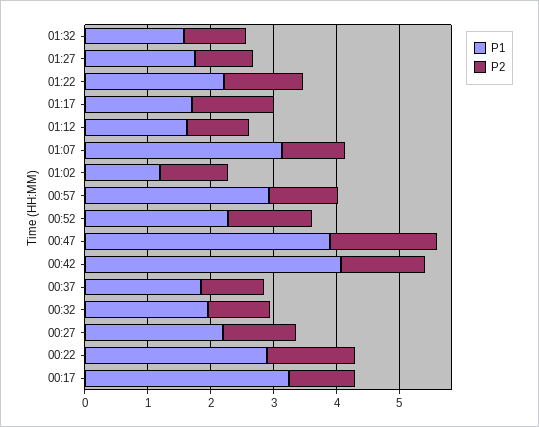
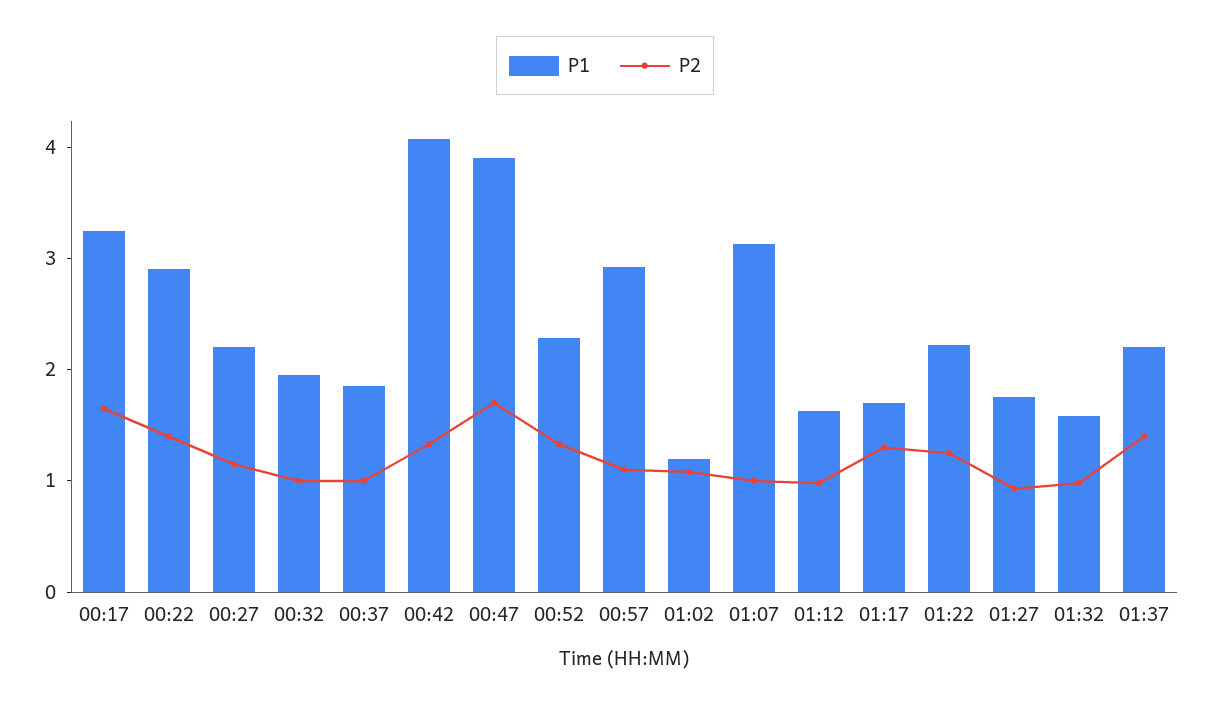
P2, 00:17: 1 -> 1.6
P1, 01:37: none -> 2.2
P2, 01:37: none -> 1.4

